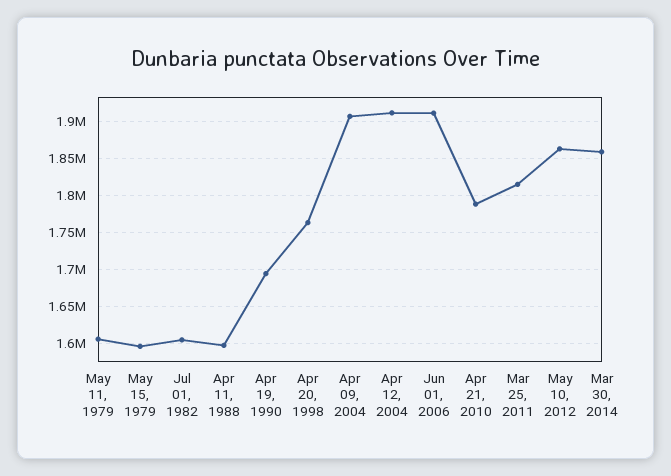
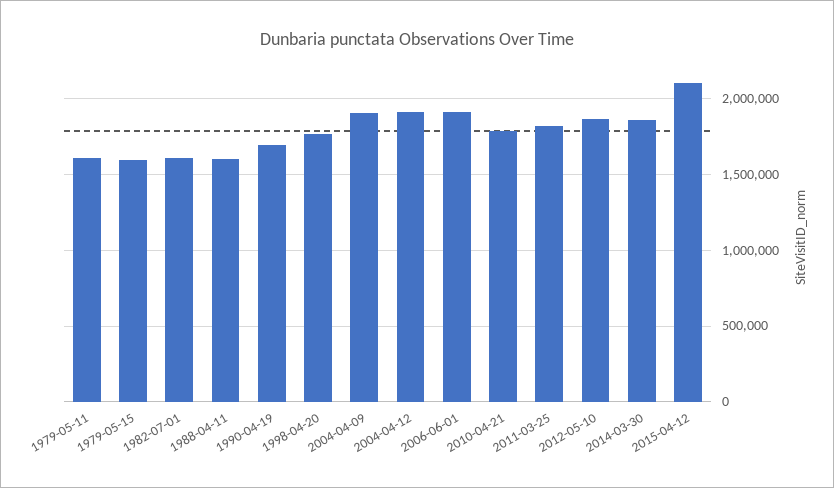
2015-04-12: none -> 2100000

